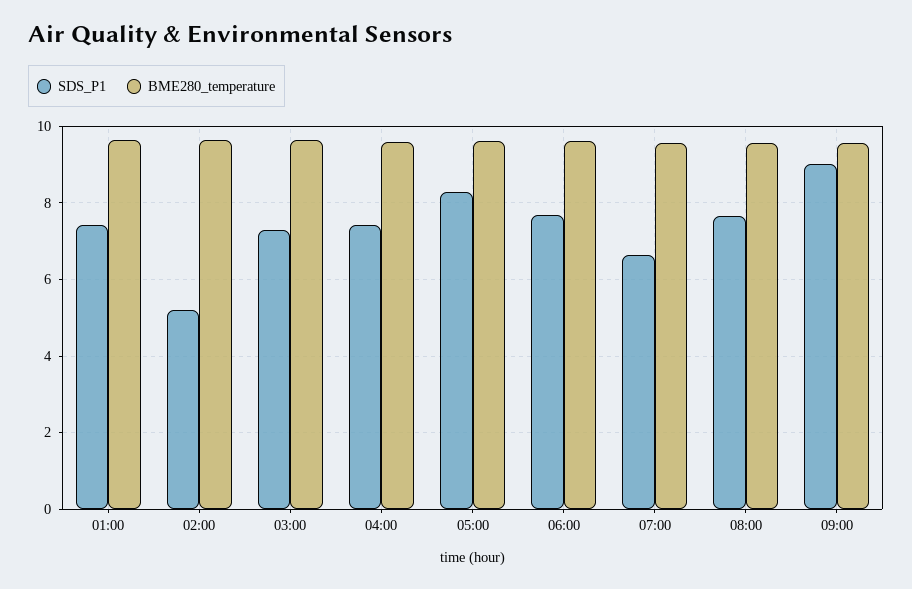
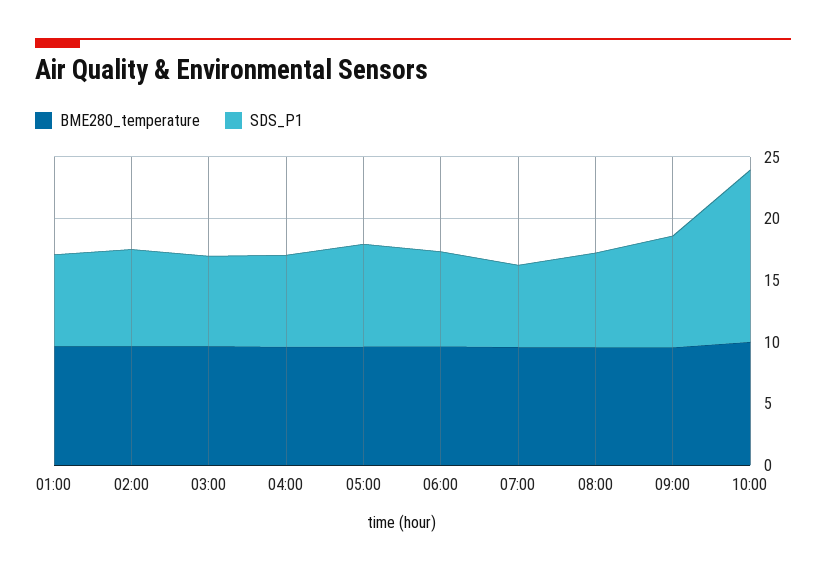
SDS_P1, 02:00: 5.2 -> 8
BME280_temperature, 10:00: none -> 10
SDS_P1, 10:00: none -> 14

